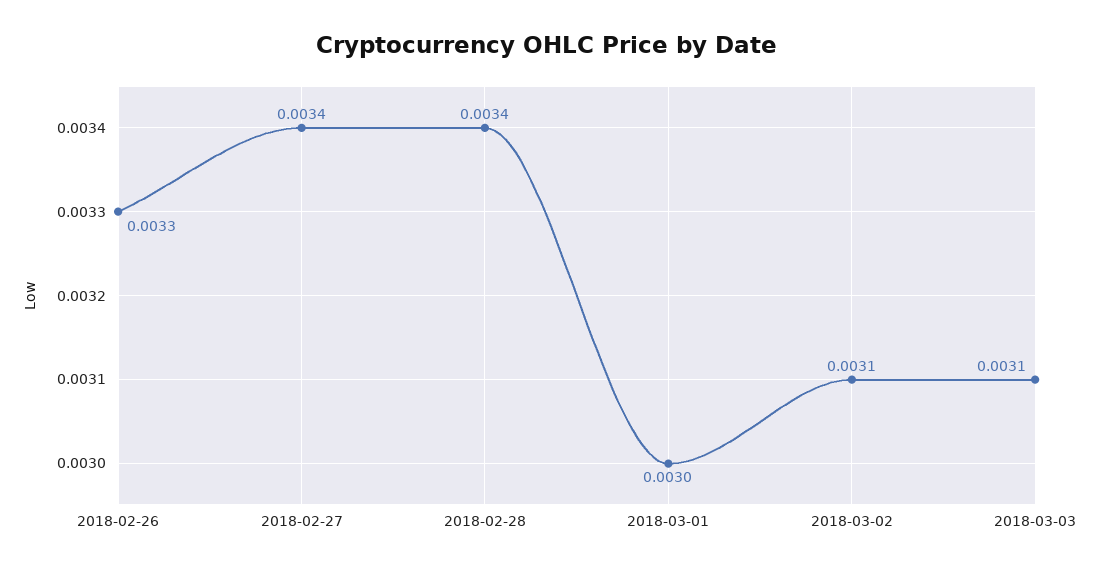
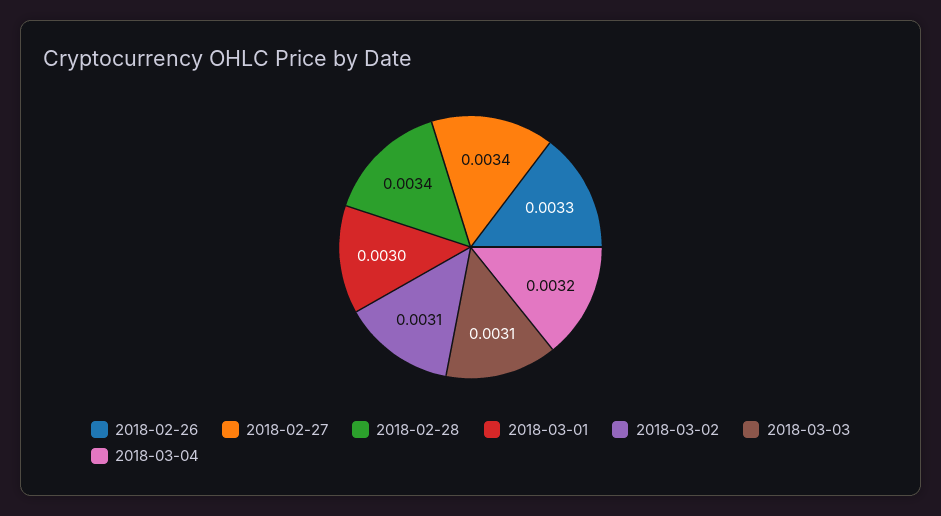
2018-03-04: none -> 0.0032

